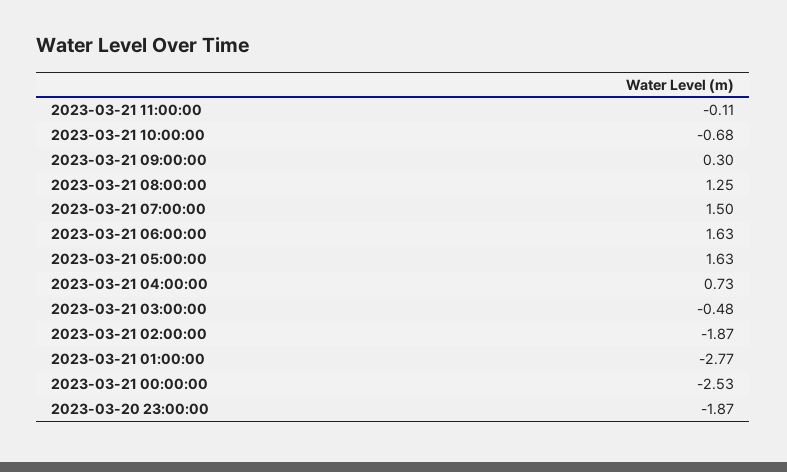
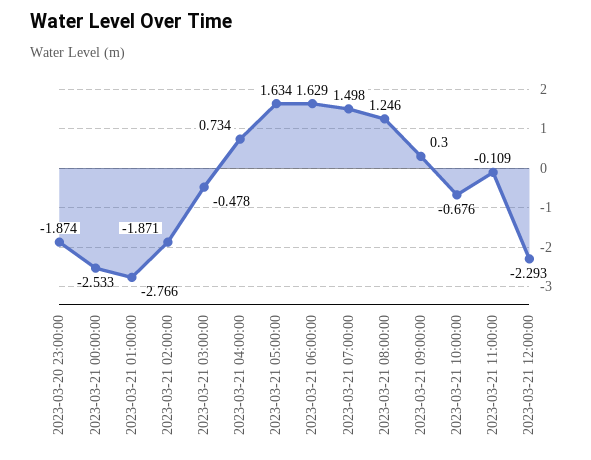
2023-03-21 12:00:00: none -> -2.293

